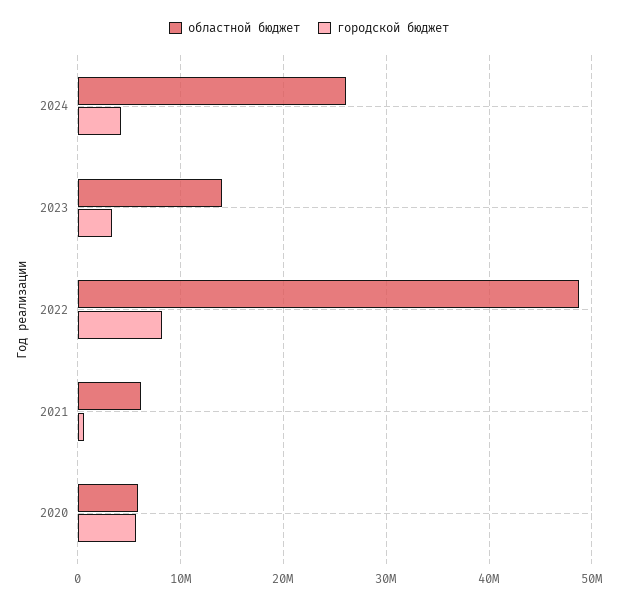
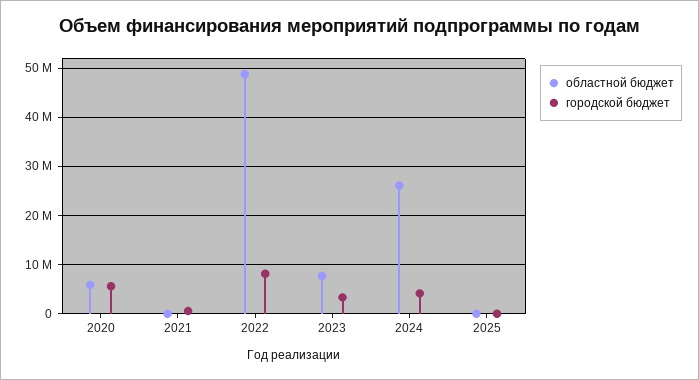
областной бюджет, 2023: 14000000 -> 8000000
областной бюджет, 2021: 6000000 -> 0
областной бюджет, 2025: none -> 0
городской бюджет, 2025: none -> 0

